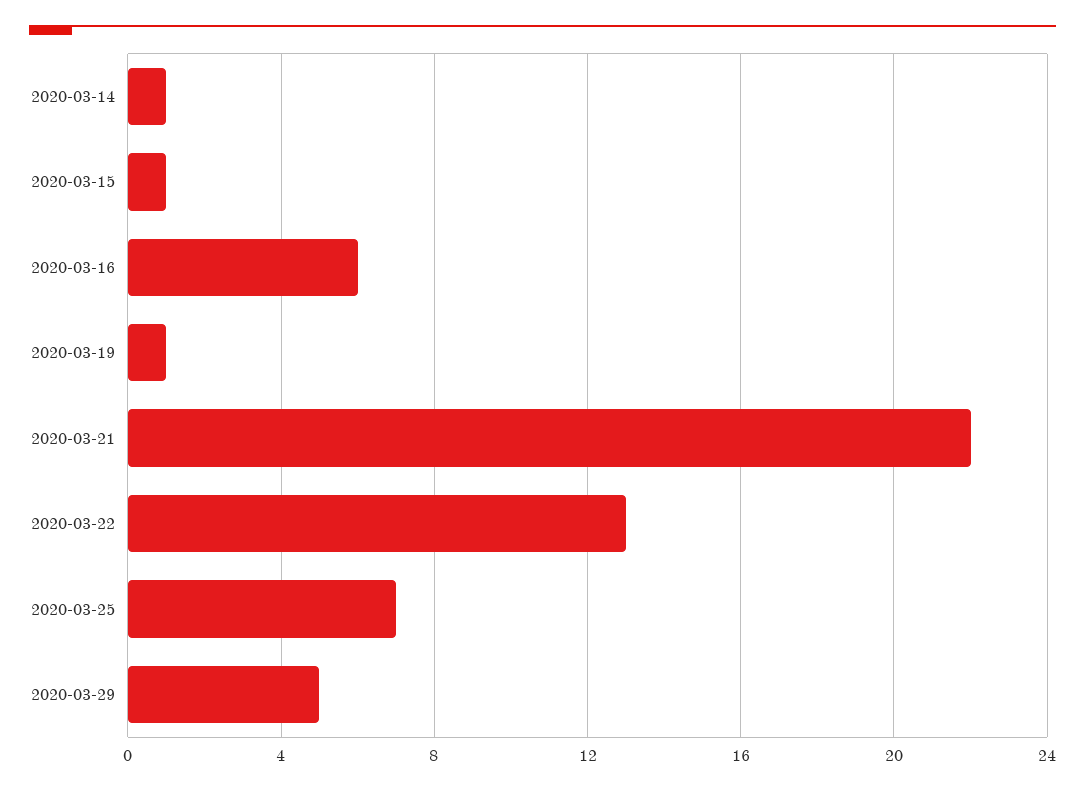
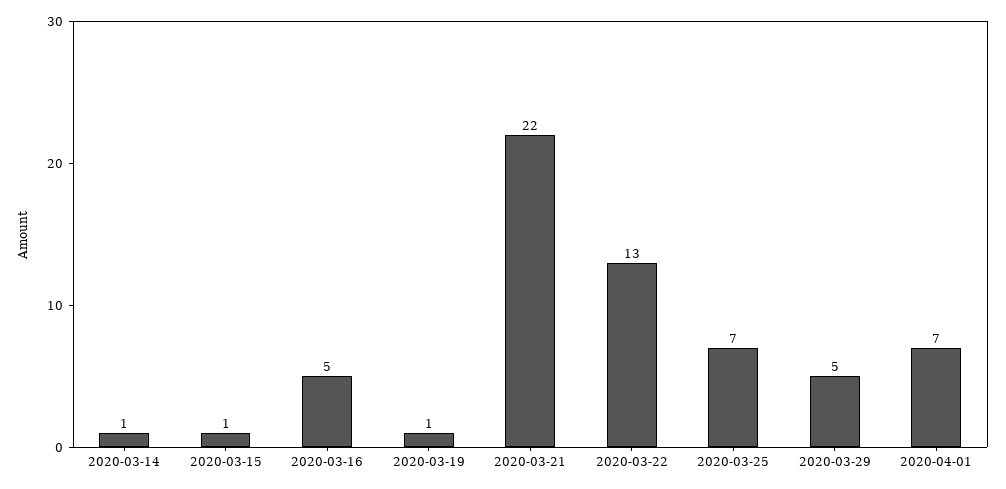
2020-03-16: 6 -> 5
2020-04-01: none -> 7

